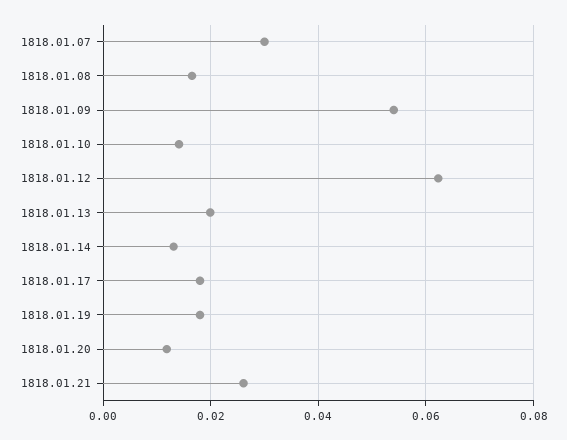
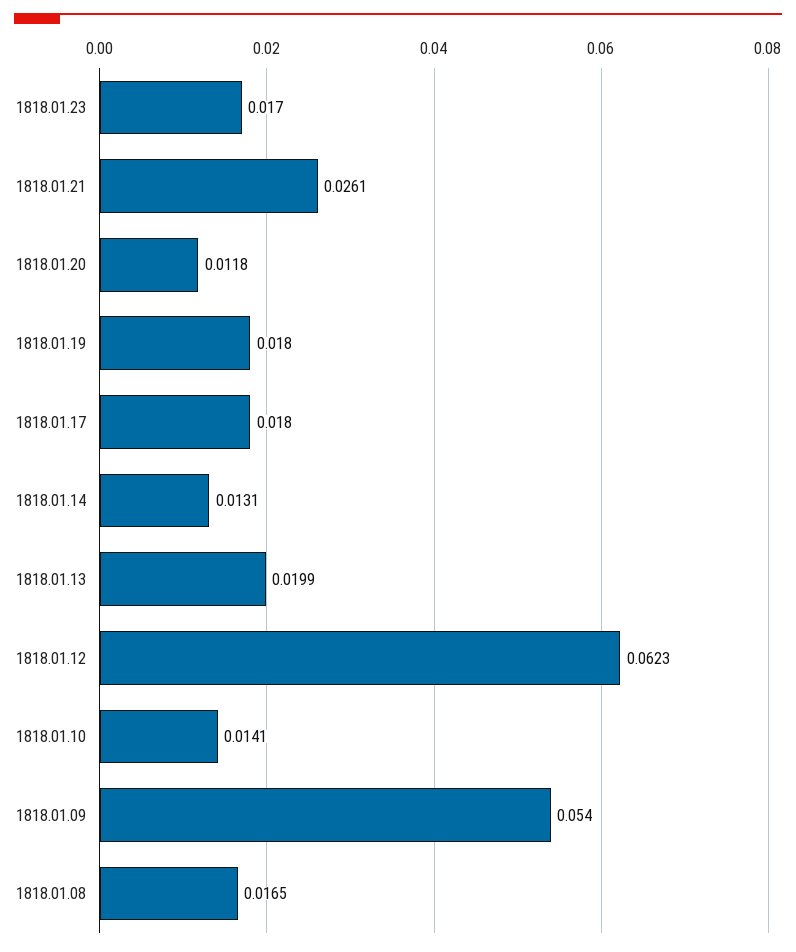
1818.01.07: 0.03 -> none
1818.01.23: none -> 0.017

